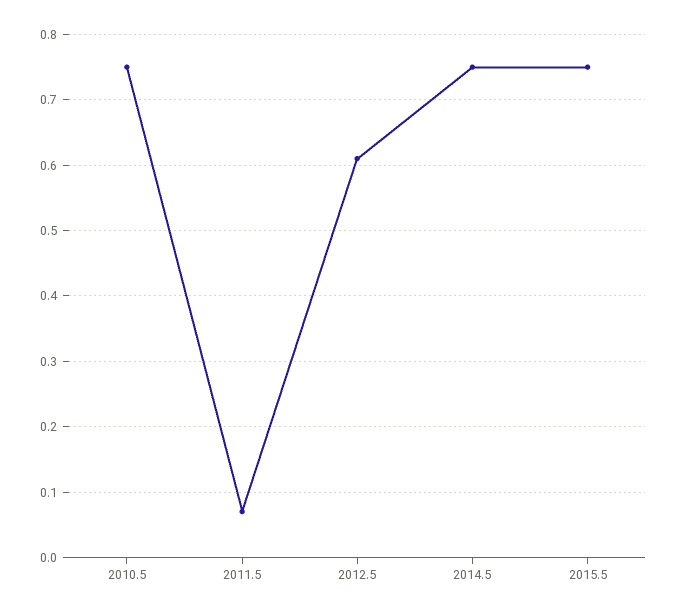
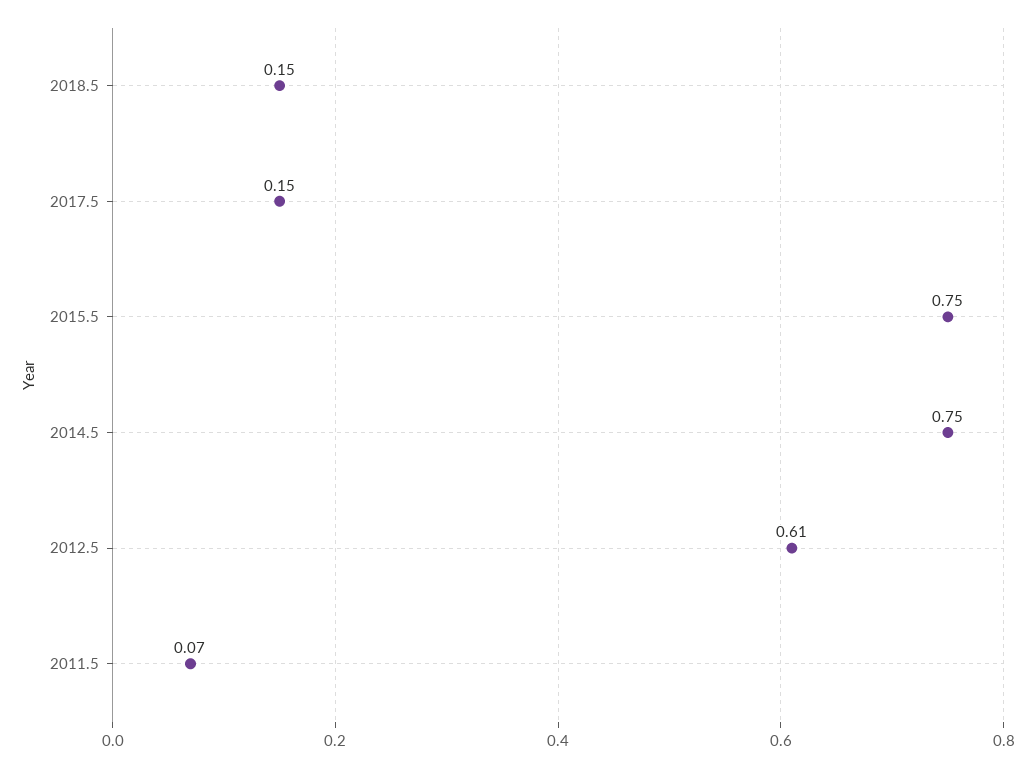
2010.5: 0.75 -> none
2018.5: none -> 0.15
2017.5: none -> 0.15

